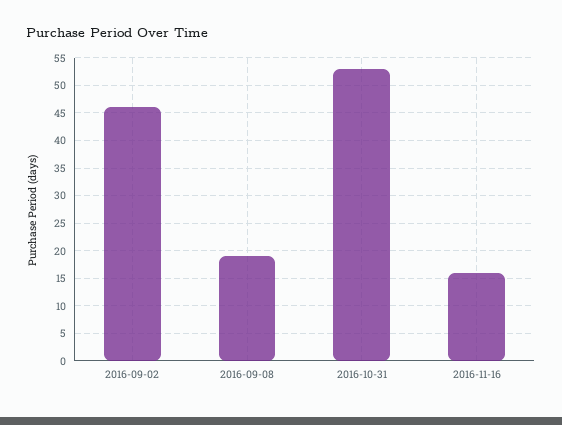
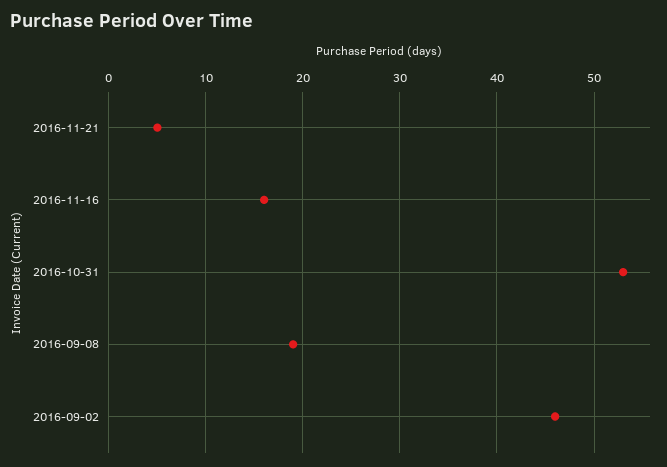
2016-11-21: none -> 5

